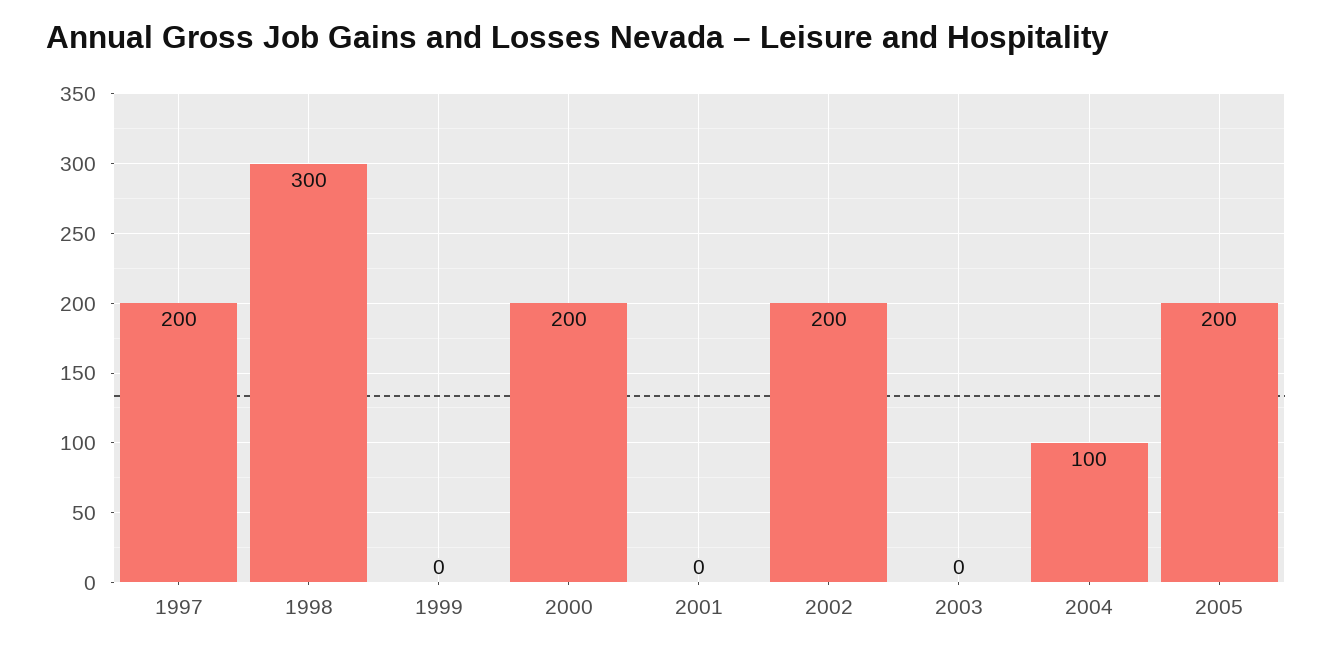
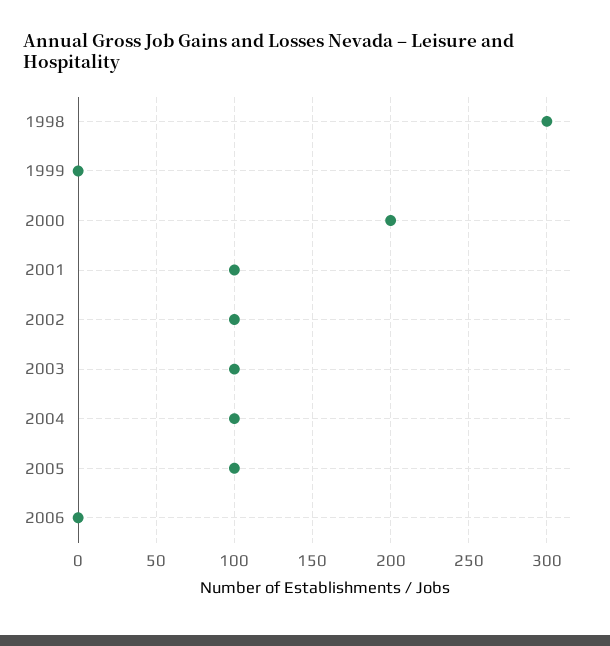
1997: 200 -> none
2001: 0 -> 100
2002: 200 -> 100
2003: 0 -> 100
2005: 200 -> 100
2006: none -> 0

